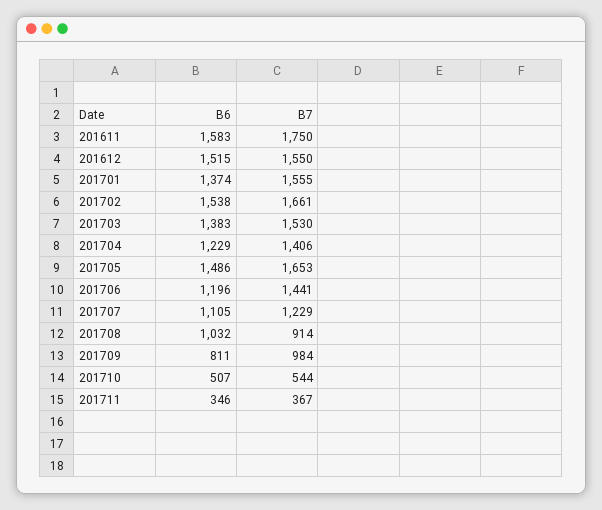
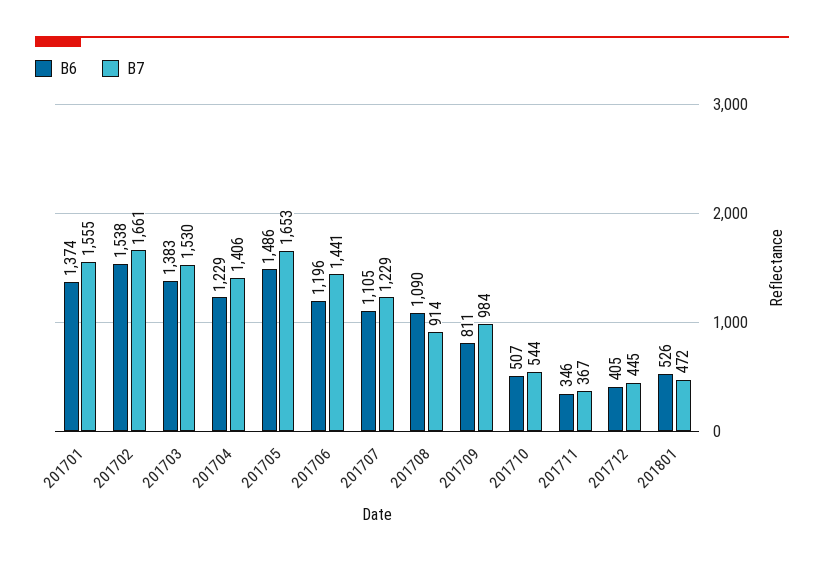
B6, 201611: 1583 -> none
B7, 201611: 1750 -> none
B6, 201612: 1515 -> none
B7, 201612: 1550 -> none
B6, 201708: 1032 -> 1090
B6, 201712: none -> 405
B7, 201712: none -> 445
B6, 201801: none -> 526
B7, 201801: none -> 472

